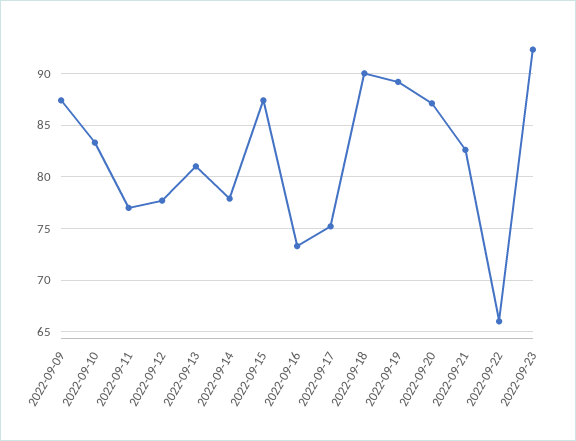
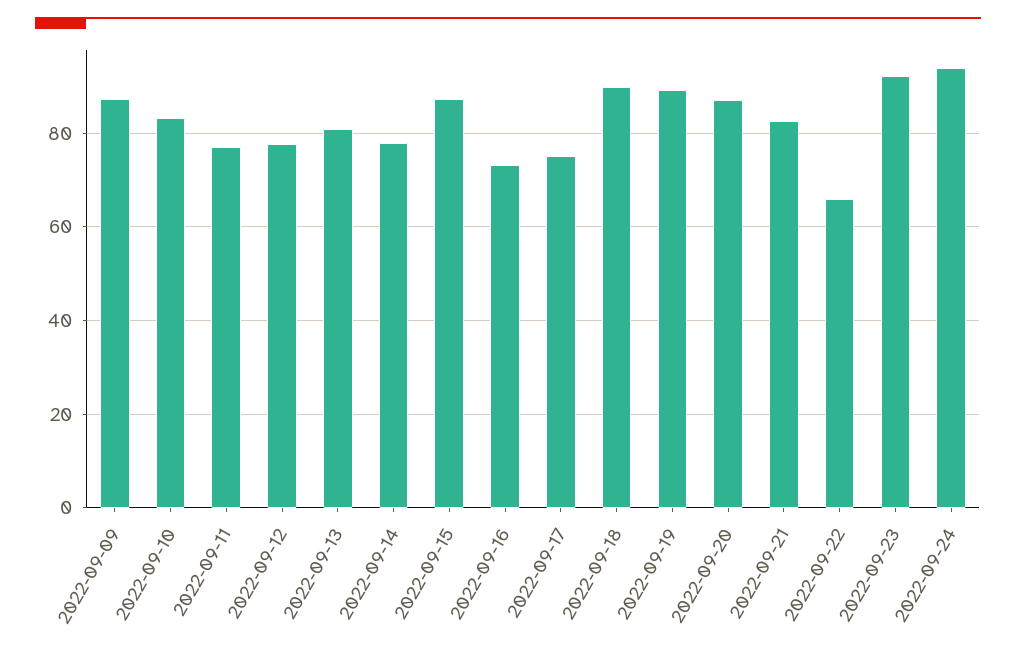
2022-09-24: none -> 94

